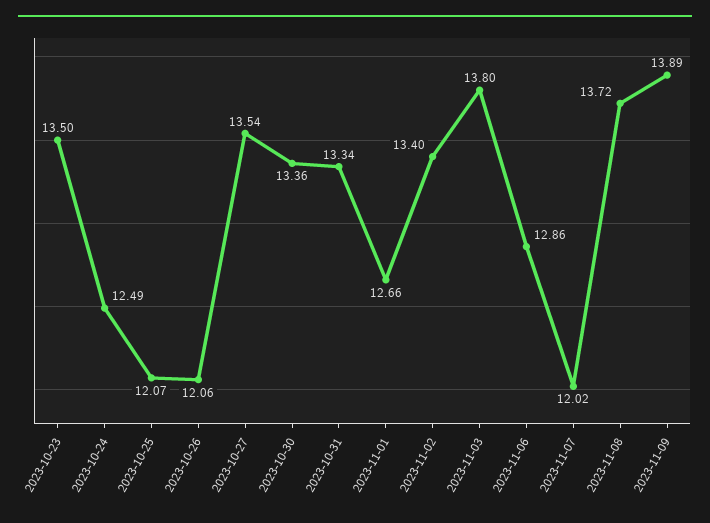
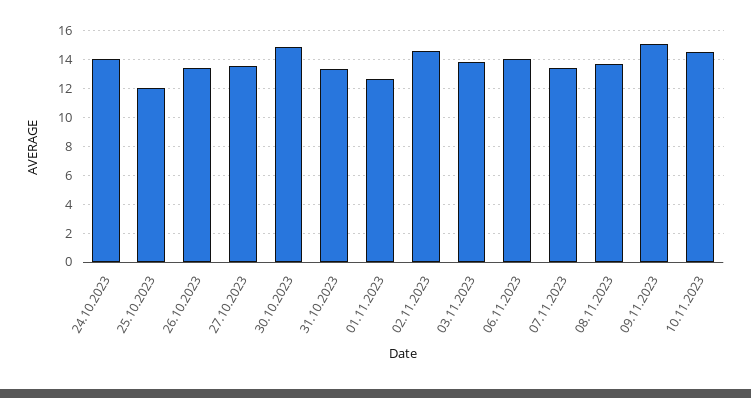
2023-10-23: 13.5 -> none
2023-10-24: 12.49 -> 14
2023-10-26: 12.06 -> 13.5
2023-10-30: 13.36 -> 15
2023-11-02: 13.4 -> 14.5
2023-11-06: 12.86 -> 14
2023-11-07: 12.02 -> 13.5
2023-11-09: 13.89 -> 15
10.11.2023: none -> 14.5

